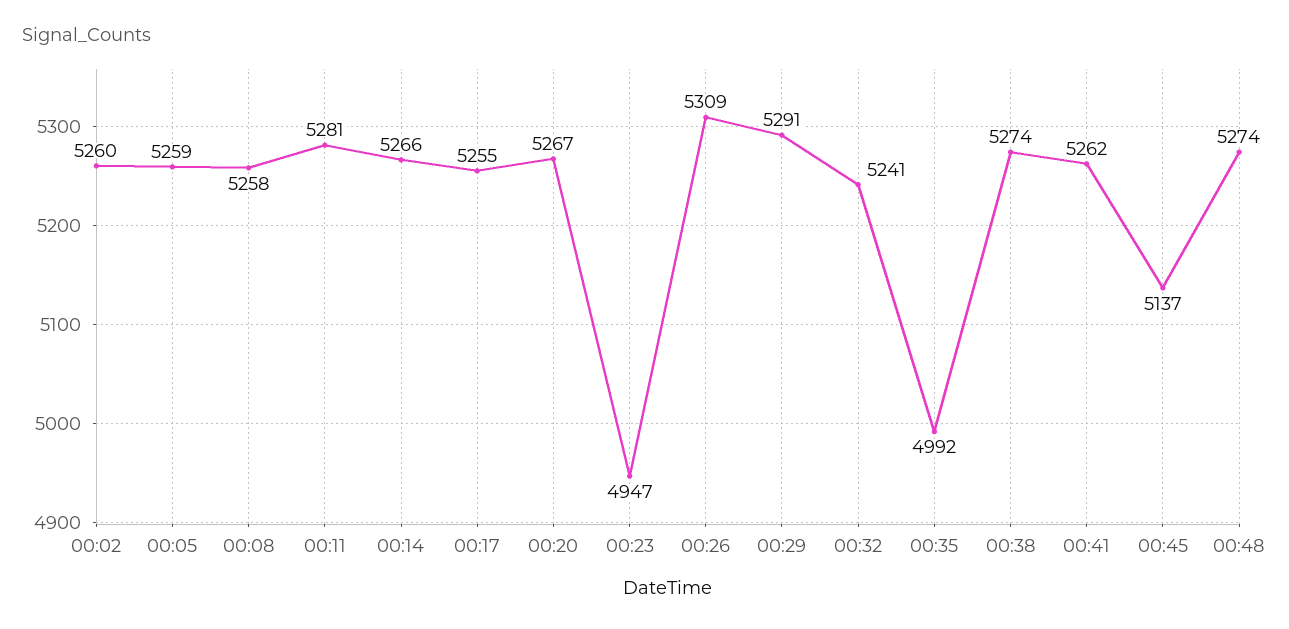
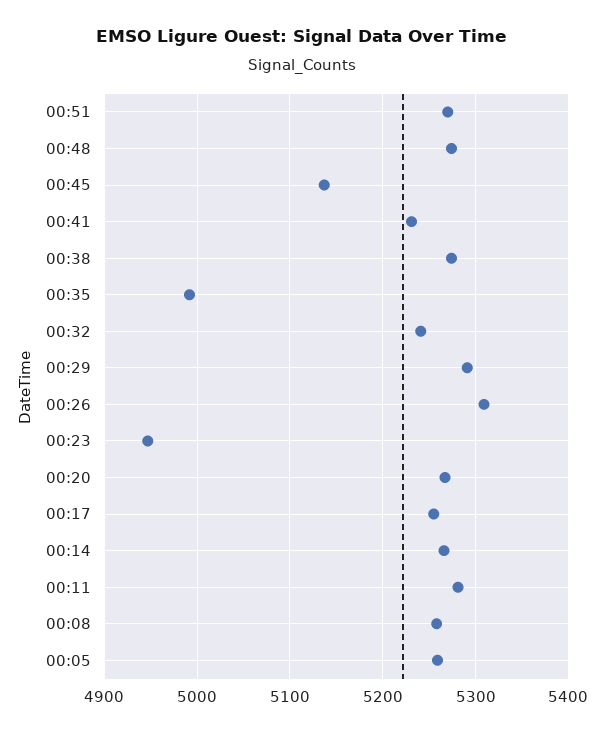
00:02: 5260 -> none
00:41: 5262 -> 5230
00:51: none -> 5270

